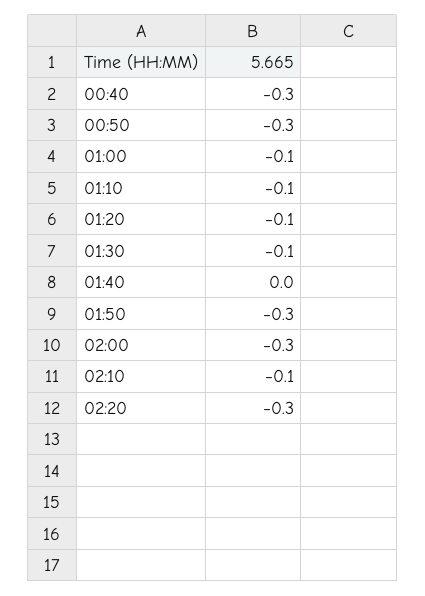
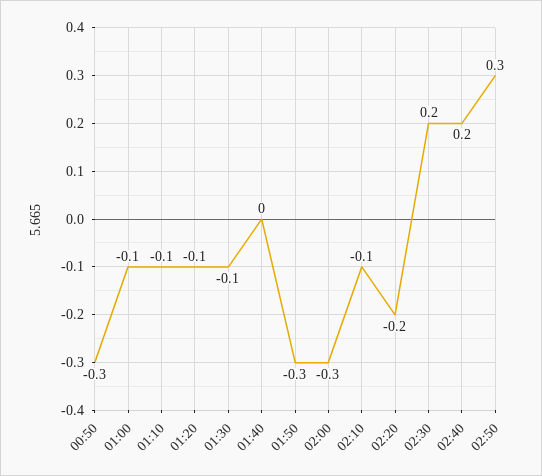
00:40: -0.3 -> none
02:20: -0.3 -> -0.2
02:30: none -> 0.2
02:40: none -> 0.2
02:50: none -> 0.3

